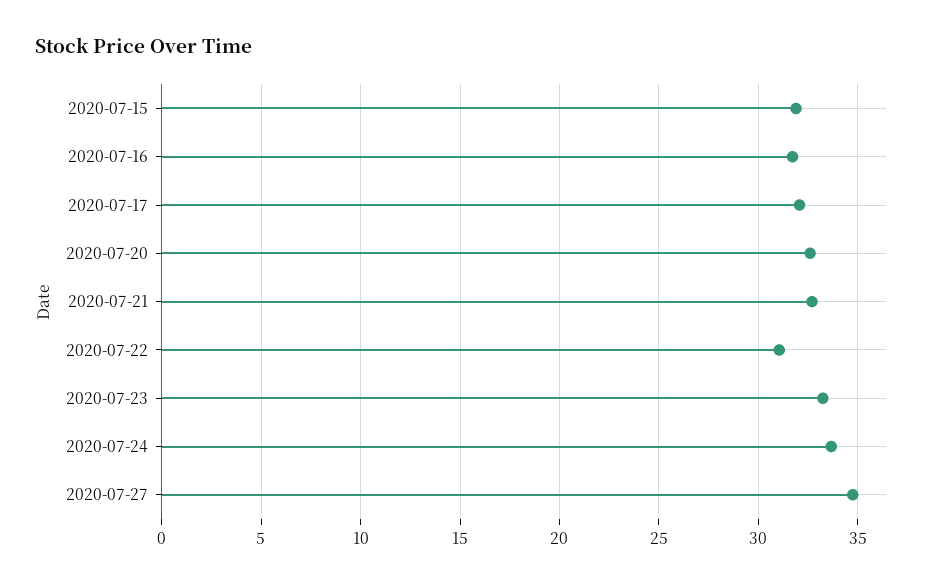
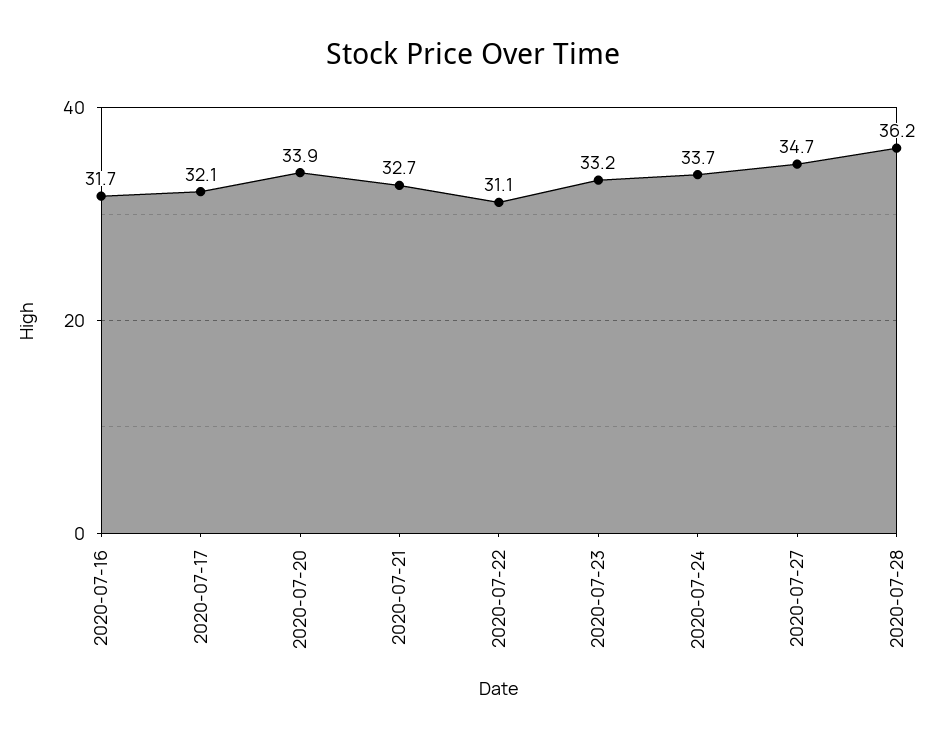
2020-07-15: 32 -> none
2020-07-20: 32.5 -> 33.9
2020-07-28: none -> 36.2

